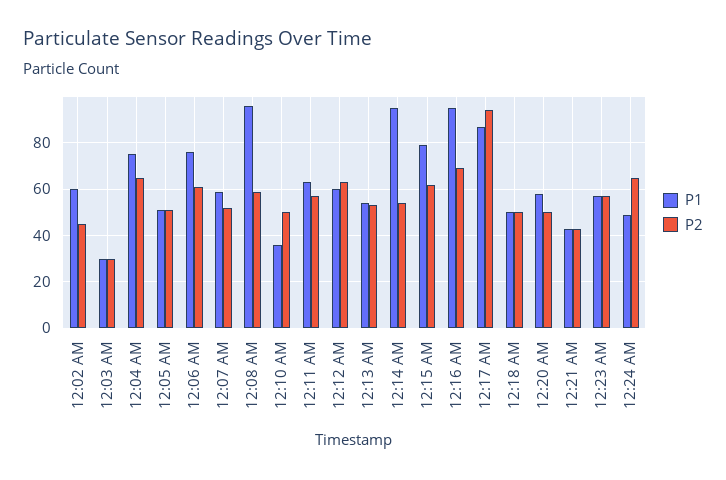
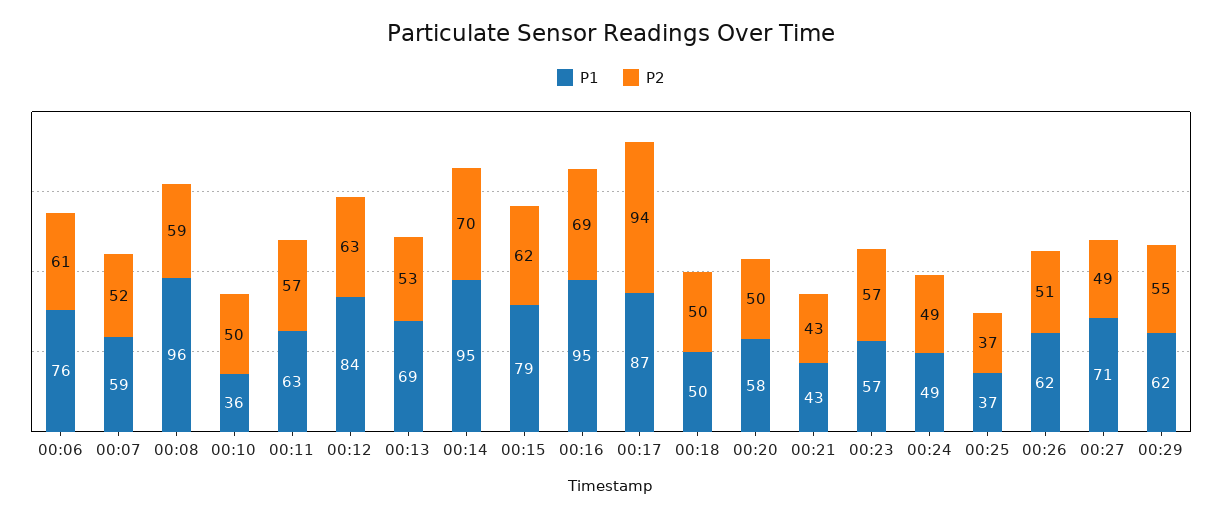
P1, 12:02 AM: 60 -> none
P2, 12:02 AM: 45 -> none
P1, 12:03 AM: 30 -> none
P2, 12:03 AM: 30 -> none
P1, 12:04 AM: 75 -> none
P2, 12:04 AM: 65 -> none
P1, 12:05 AM: 50 -> none
P2, 12:05 AM: 50 -> none
P1, 12:12 AM: 60 -> 84
P1, 12:13 AM: 55 -> 69
P2, 12:14 AM: 55 -> 70
P2, 12:24 AM: 65 -> 49
P1, 00:25: none -> 37
P2, 00:25: none -> 37
P1, 00:26: none -> 62
P2, 00:26: none -> 51
P1, 00:27: none -> 71
P2, 00:27: none -> 49
P1, 00:29: none -> 62
P2, 00:29: none -> 55

